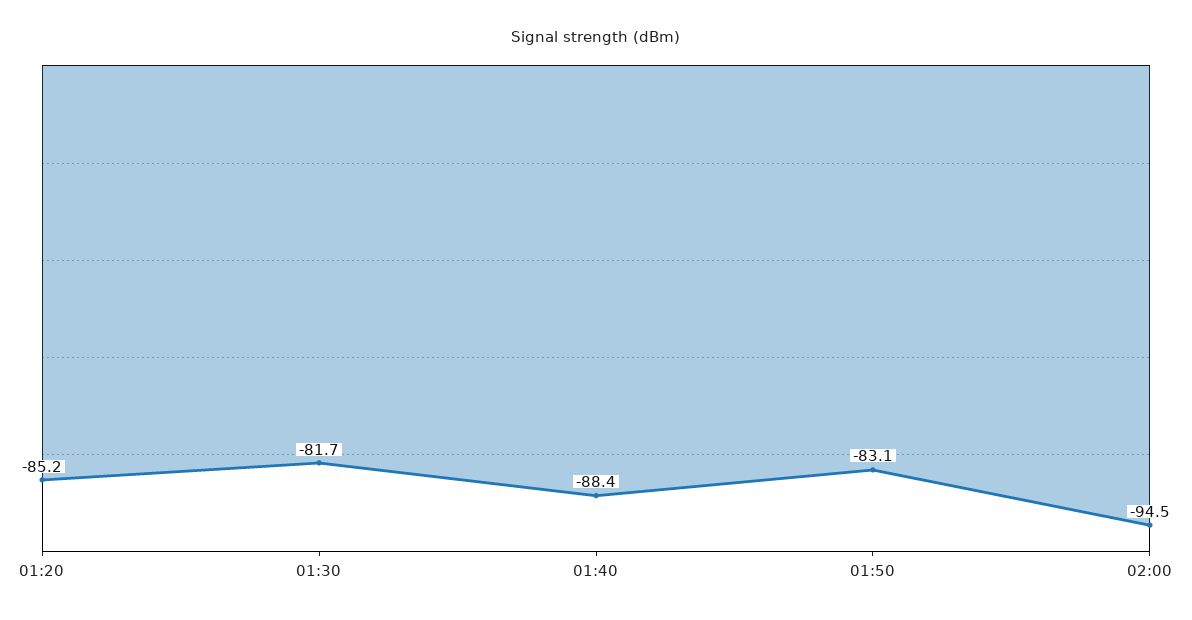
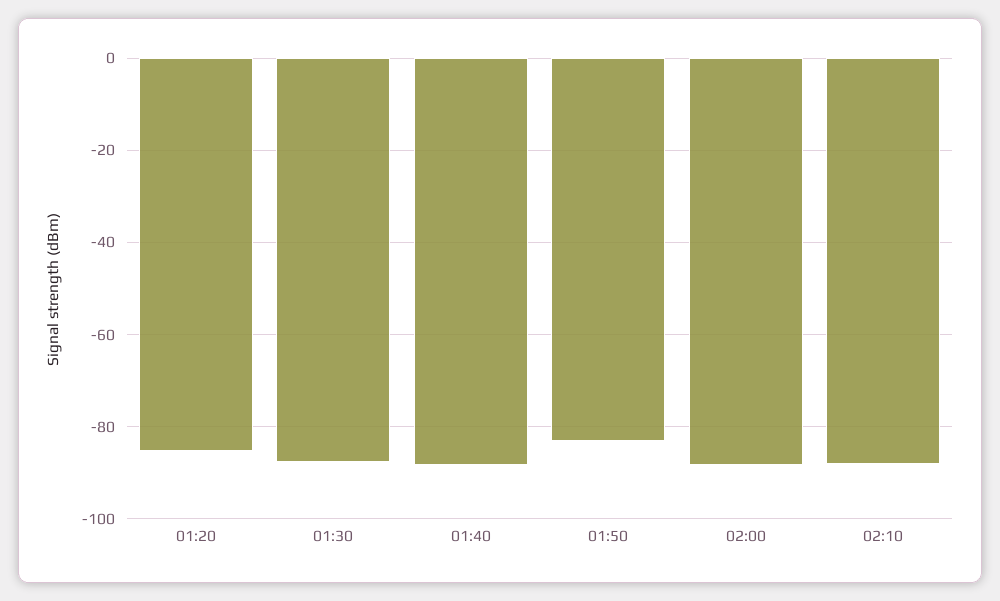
01:30: -81.7 -> -88
02:00: -94.5 -> -88
02:10: none -> -88

